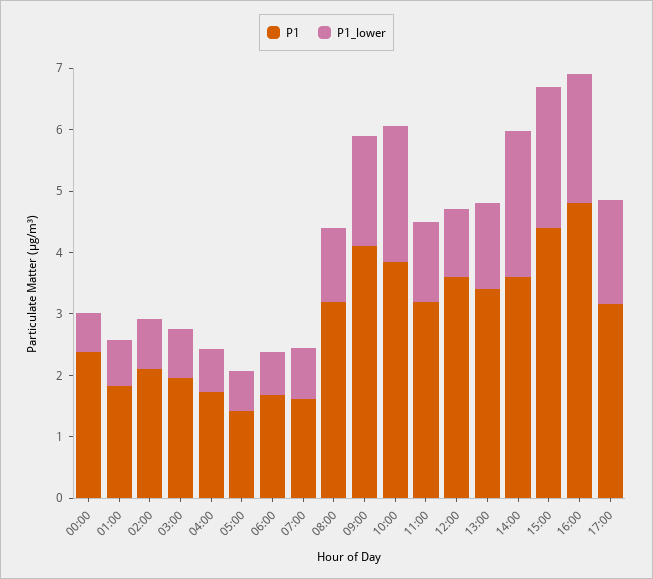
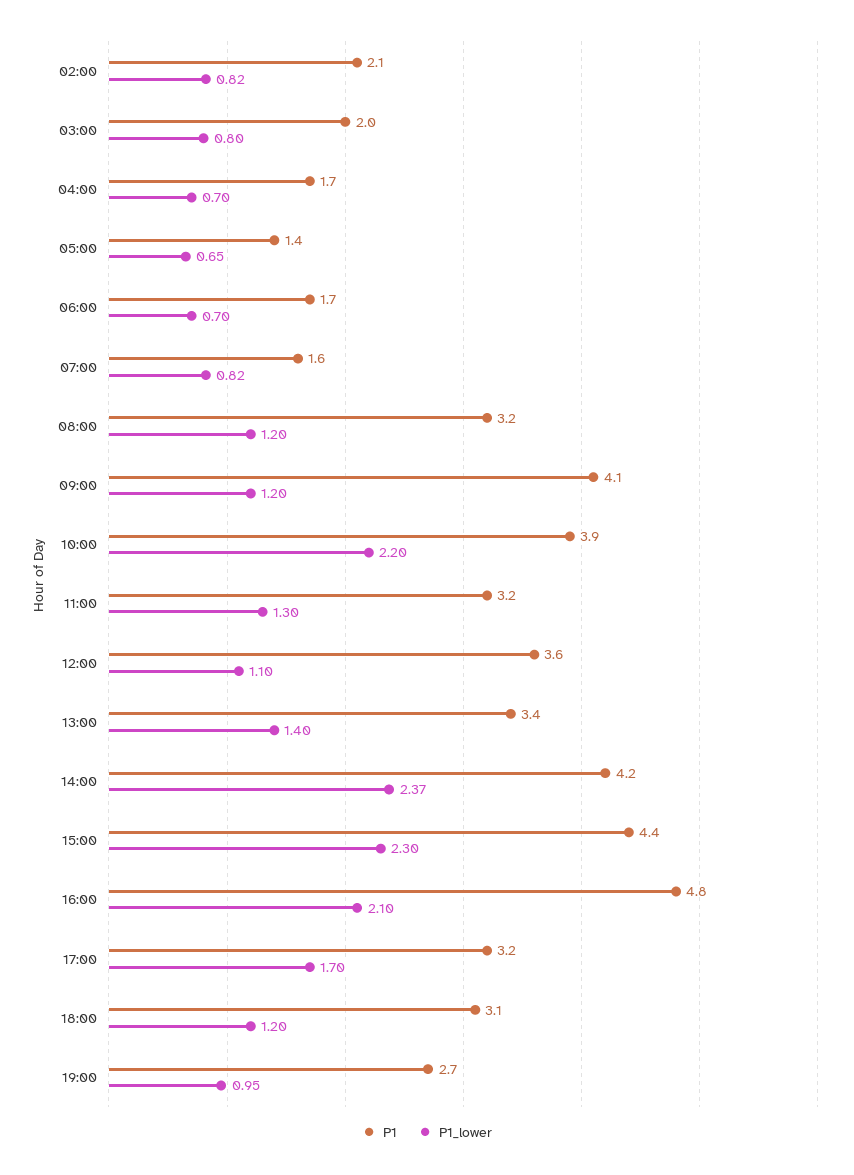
P1, 00:00: 2.4 -> none
P1_lower, 00:00: 0.6 -> none
P1, 01:00: 1.8 -> none
P1_lower, 01:00: 0.8 -> none
P1_lower, 09:00: 1.8 -> 1.2
P1, 14:00: 3.6 -> 4.2
P1, 18:00: none -> 3.1
P1_lower, 18:00: none -> 1.2
P1, 19:00: none -> 2.7
P1_lower, 19:00: none -> 0.95

